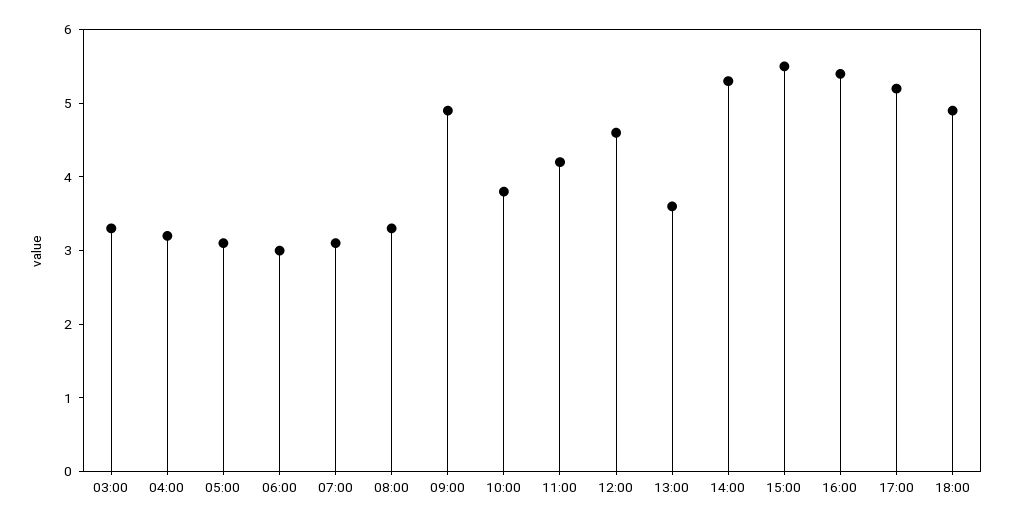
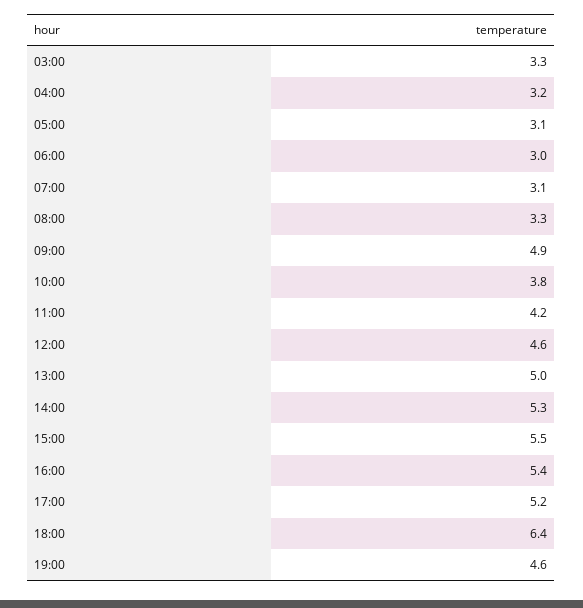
13:00: 3.5 -> 5
18:00: 5 -> 6.4
19:00: none -> 4.6

